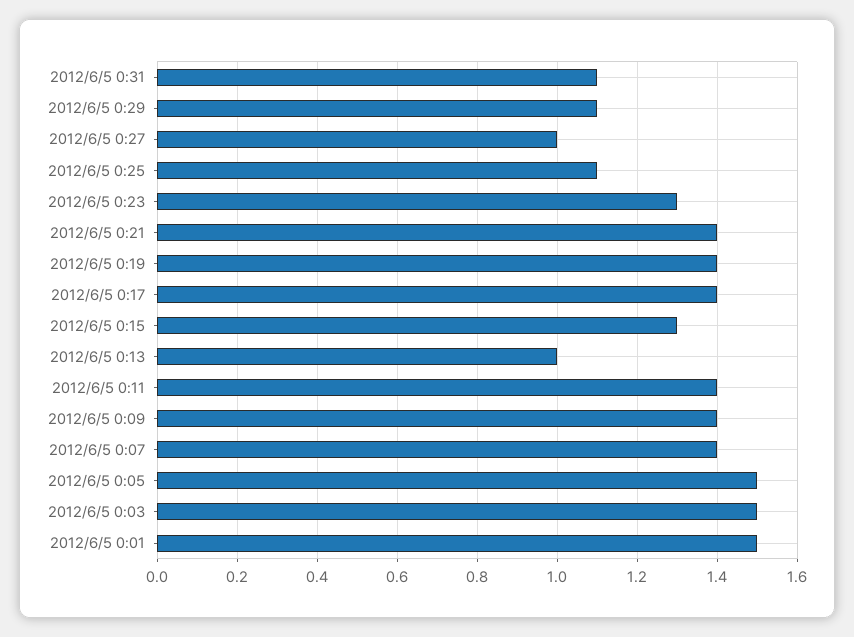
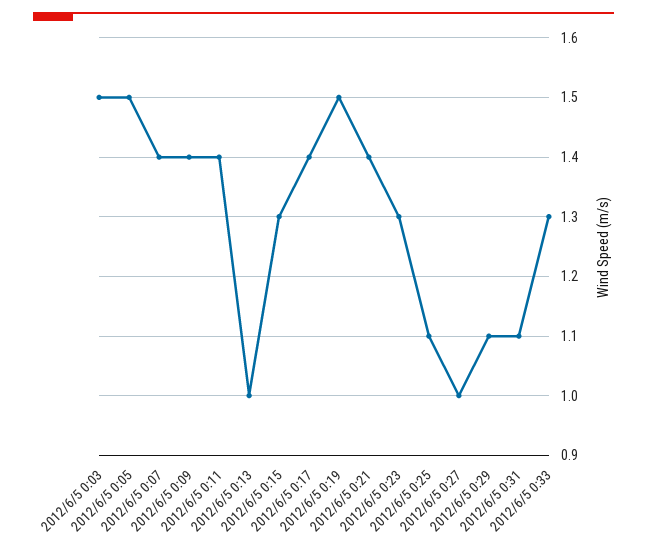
2012/6/5 0:19: 1.4 -> 1.5
2012/6/5 0:01: 1.5 -> none
2012/6/5 0:33: none -> 1.3

